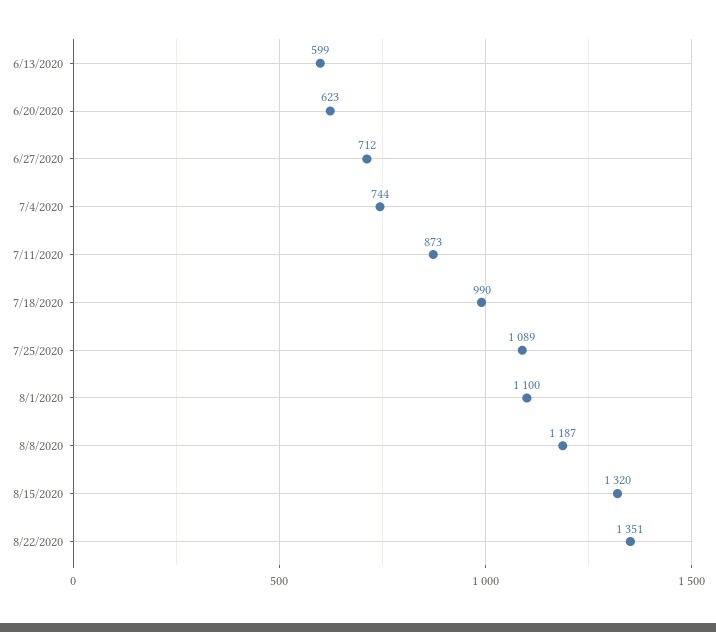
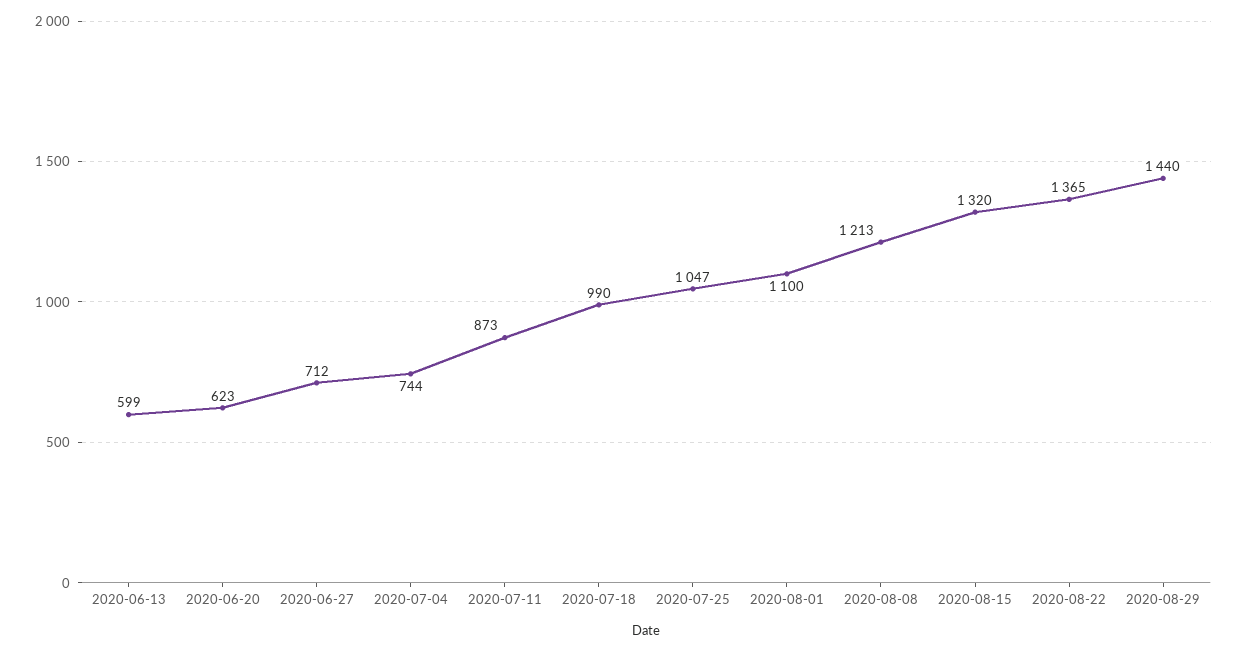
7/25/2020: 1089 -> 1047
8/8/2020: 1187 -> 1213
8/22/2020: 1351 -> 1365
2020-08-29: none -> 1440

